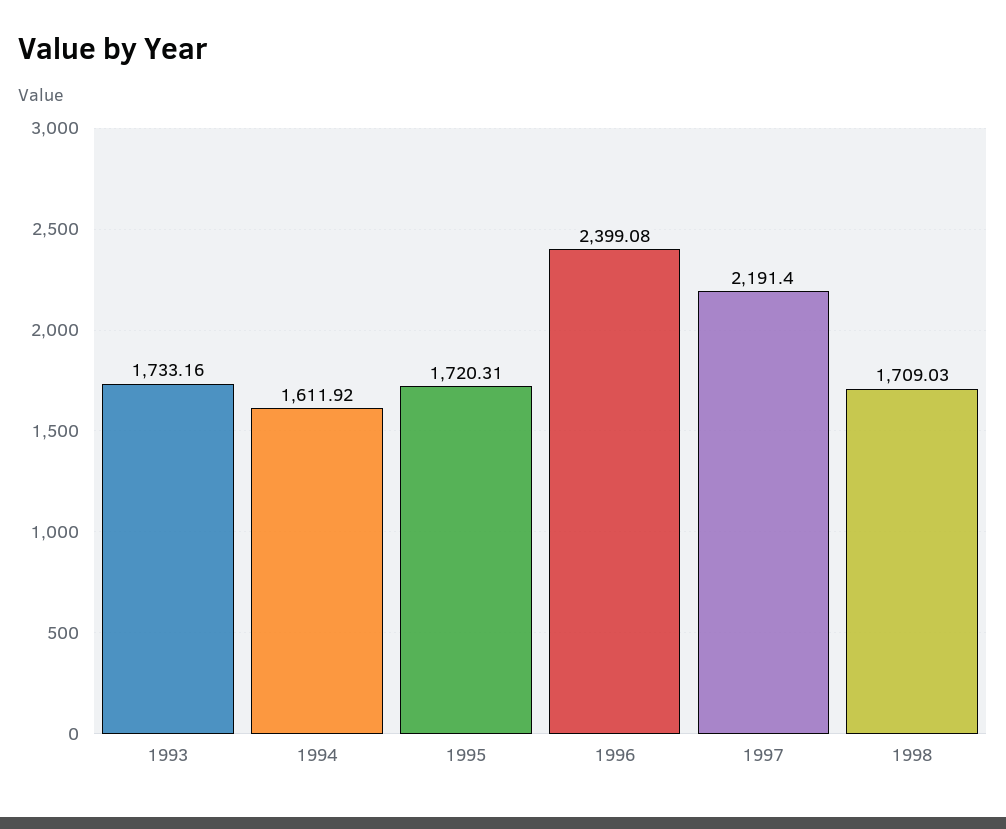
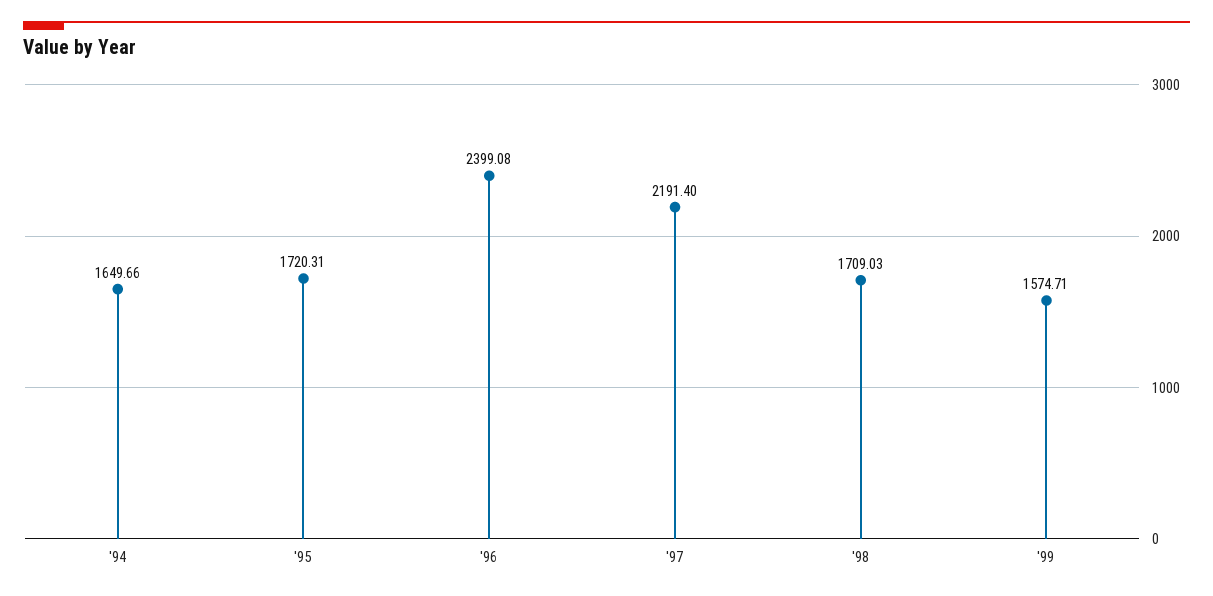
1993: 1733.16 -> none
1994: 1611.92 -> 1649.66
'99: none -> 1574.71

